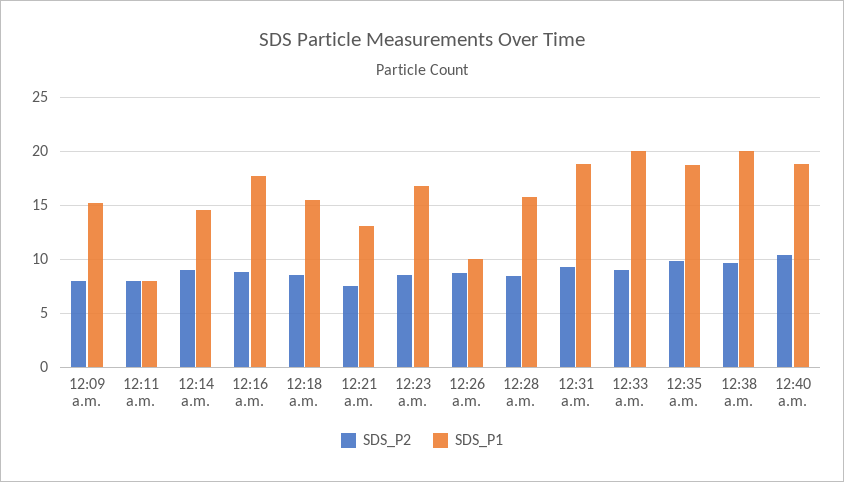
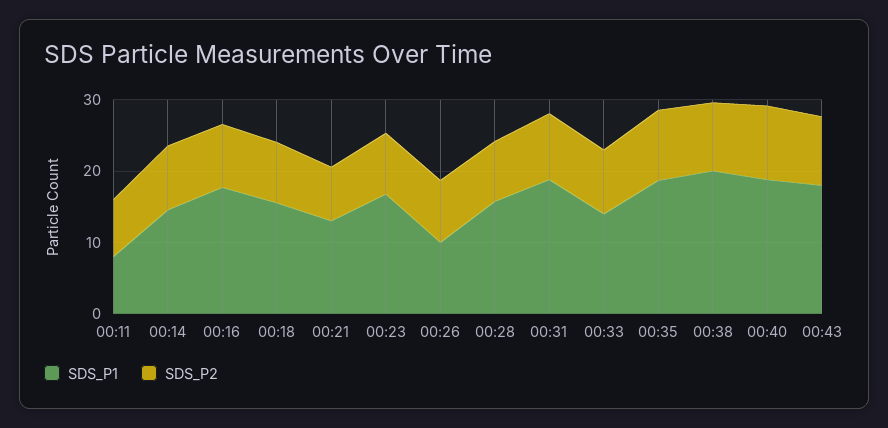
SDS_P2, 12:09 a.m.: 8 -> none
SDS_P1, 12:09 a.m.: 15 -> none
SDS_P1, 12:33 a.m.: 20 -> 14
SDS_P1, 00:43: none -> 18
SDS_P2, 00:43: none -> 10

